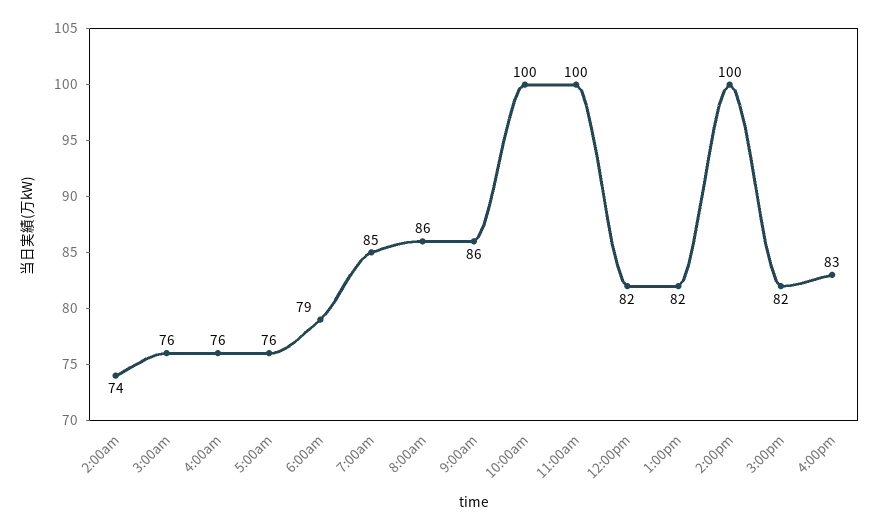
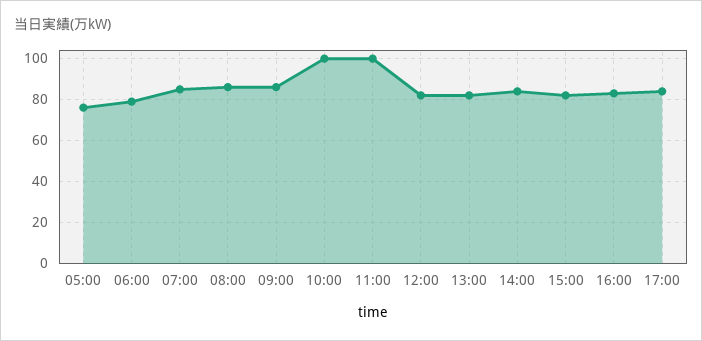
2:00am: 74 -> none
3:00am: 76 -> none
4:00am: 76 -> none
2:00pm: 100 -> 85
17:00: none -> 85

